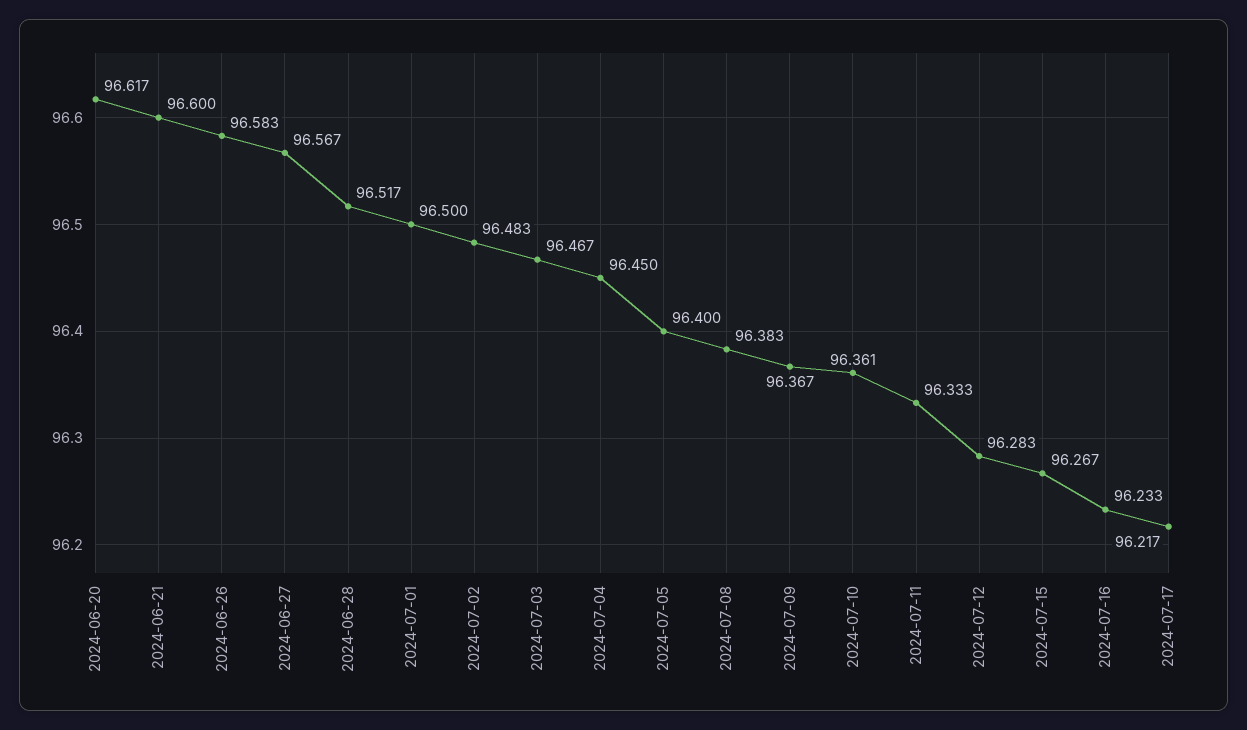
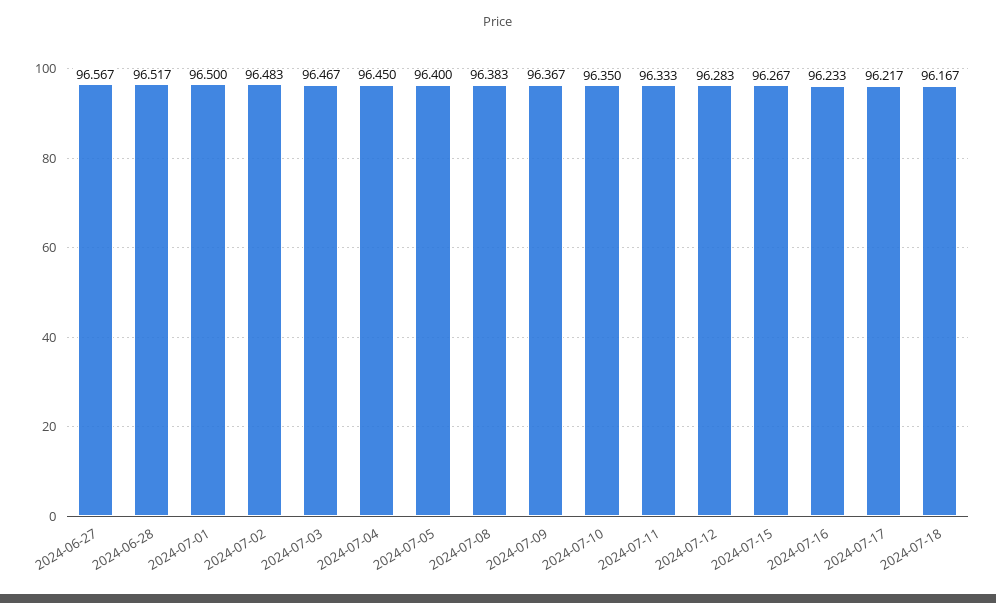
2024-06-20: 96.617 -> none
2024-06-21: 96.6 -> none
2024-06-26: 96.583 -> none
2024-07-10: 96.361 -> 96.35
2024-07-18: none -> 96.167

